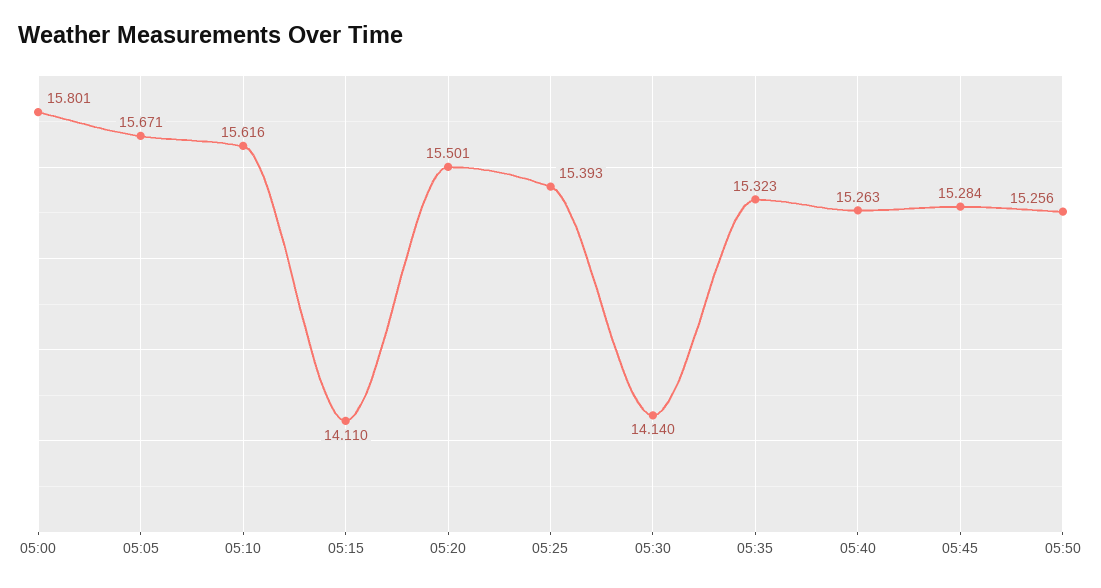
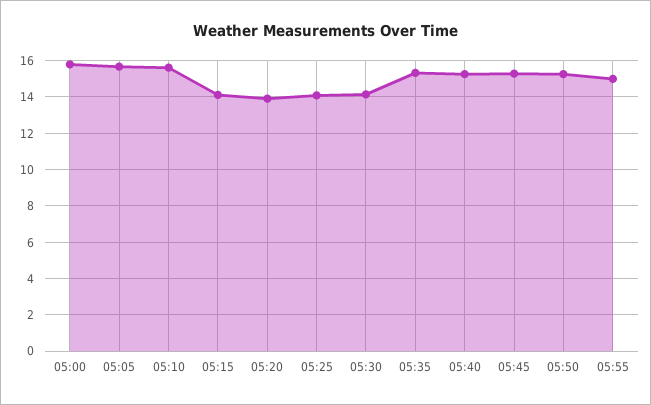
05:20: 15.501 -> 14
05:25: 15.393 -> 14
05:55: none -> 15

